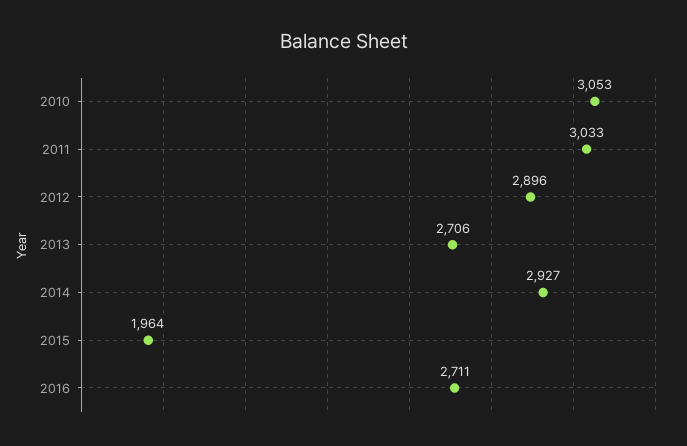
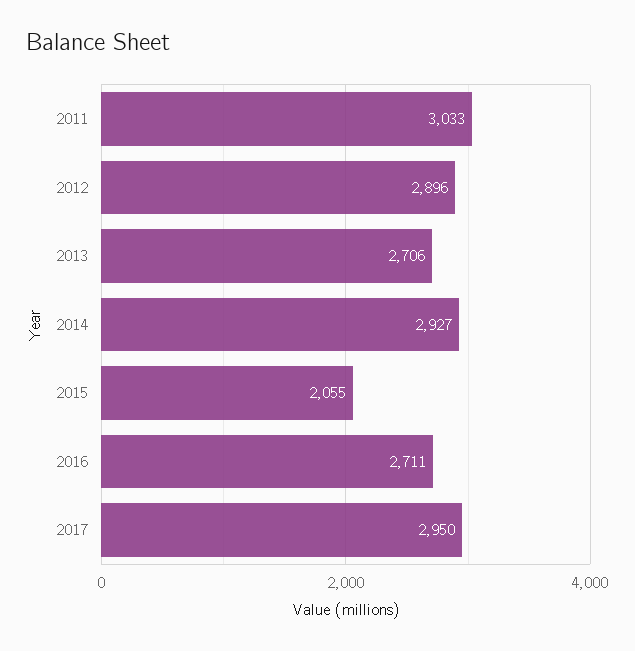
2010: 3053 -> none
2015: 1964 -> 2055
2017: none -> 2950

